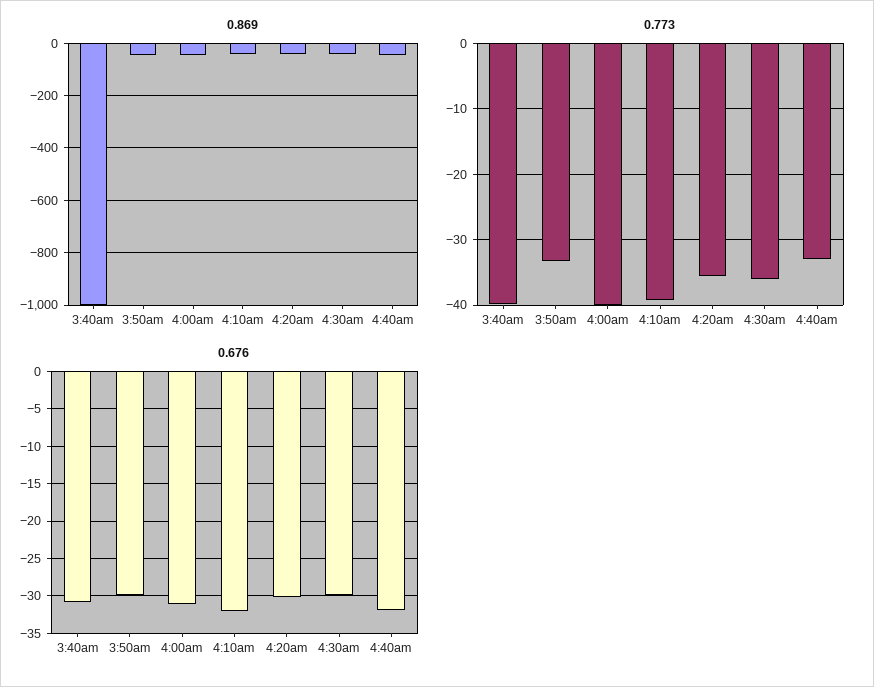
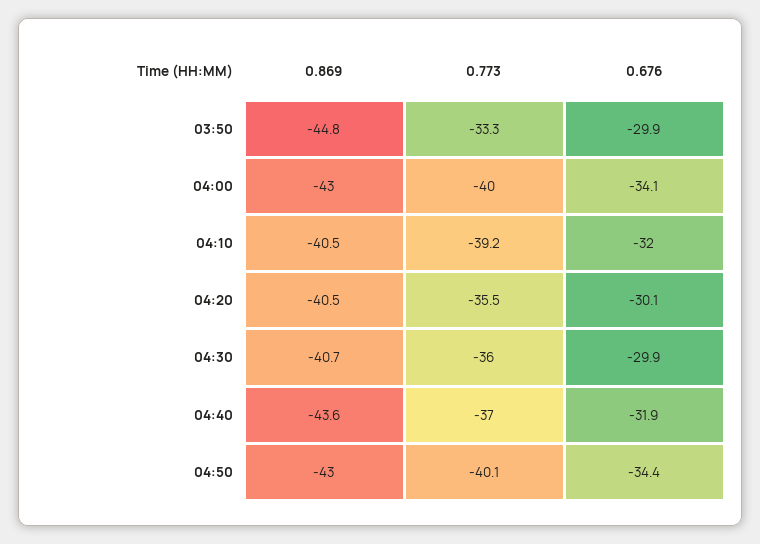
0.869, 3:40am: -1000 -> none
0.773, 3:40am: -40 -> none
0.773, 4:40am: -33 -> -37
0.676, 3:40am: -31 -> none
0.676, 4:00am: -31 -> -34.1
0.869, 04:50: none -> -43
0.773, 04:50: none -> -40.1
0.676, 04:50: none -> -34.4

